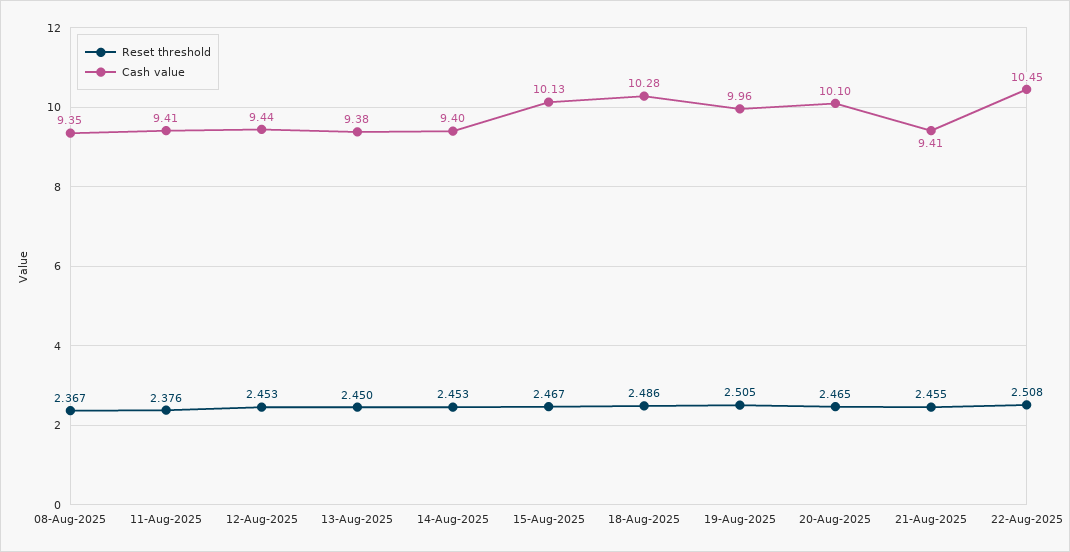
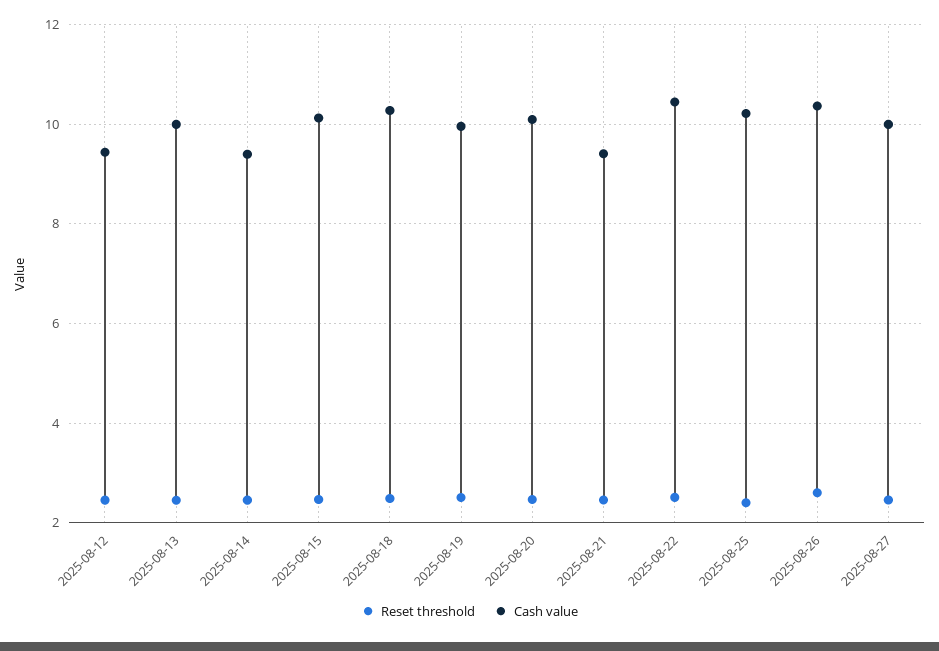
Reset threshold, 08-Aug-2025: 2.367 -> none
Cash value, 08-Aug-2025: 9.35 -> none
Reset threshold, 11-Aug-2025: 2.376 -> none
Cash value, 11-Aug-2025: 9.41 -> none
Cash value, 13-Aug-2025: 9.38 -> 10
Reset threshold, 2025-08-25: none -> 2.4
Cash value, 2025-08-25: none -> 10.2
Reset threshold, 2025-08-26: none -> 2.6
Cash value, 2025-08-26: none -> 10.4
Reset threshold, 2025-08-27: none -> 2.4
Cash value, 2025-08-27: none -> 10

